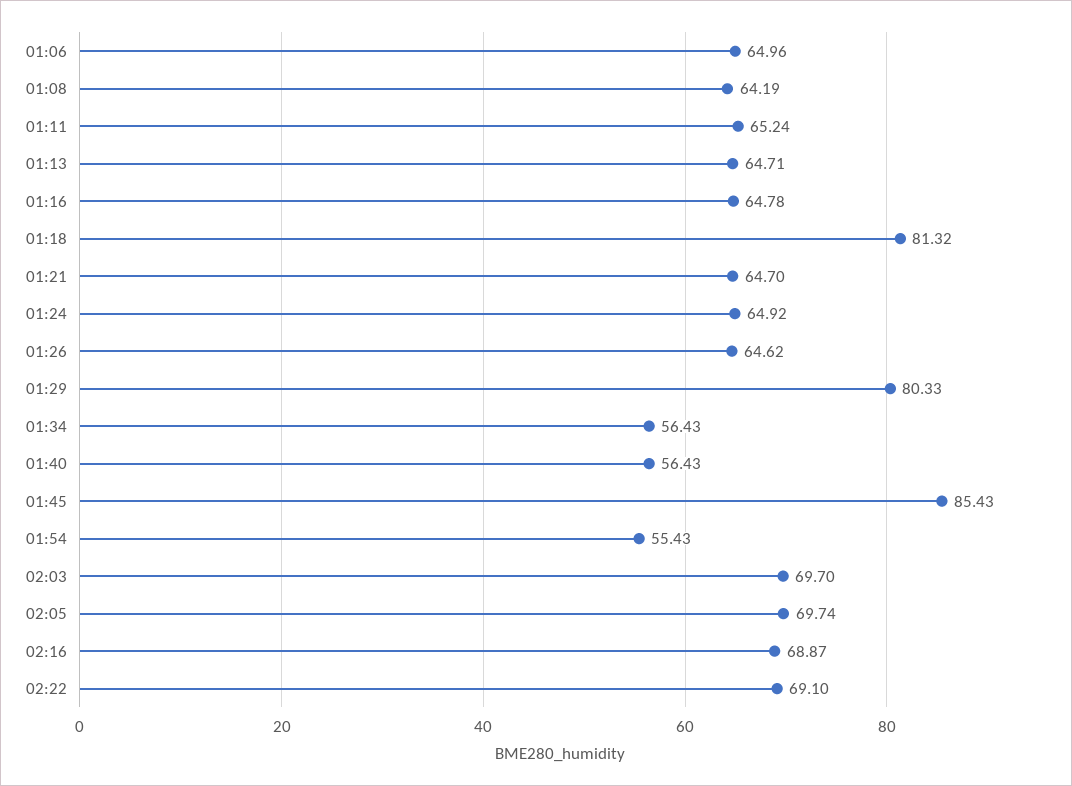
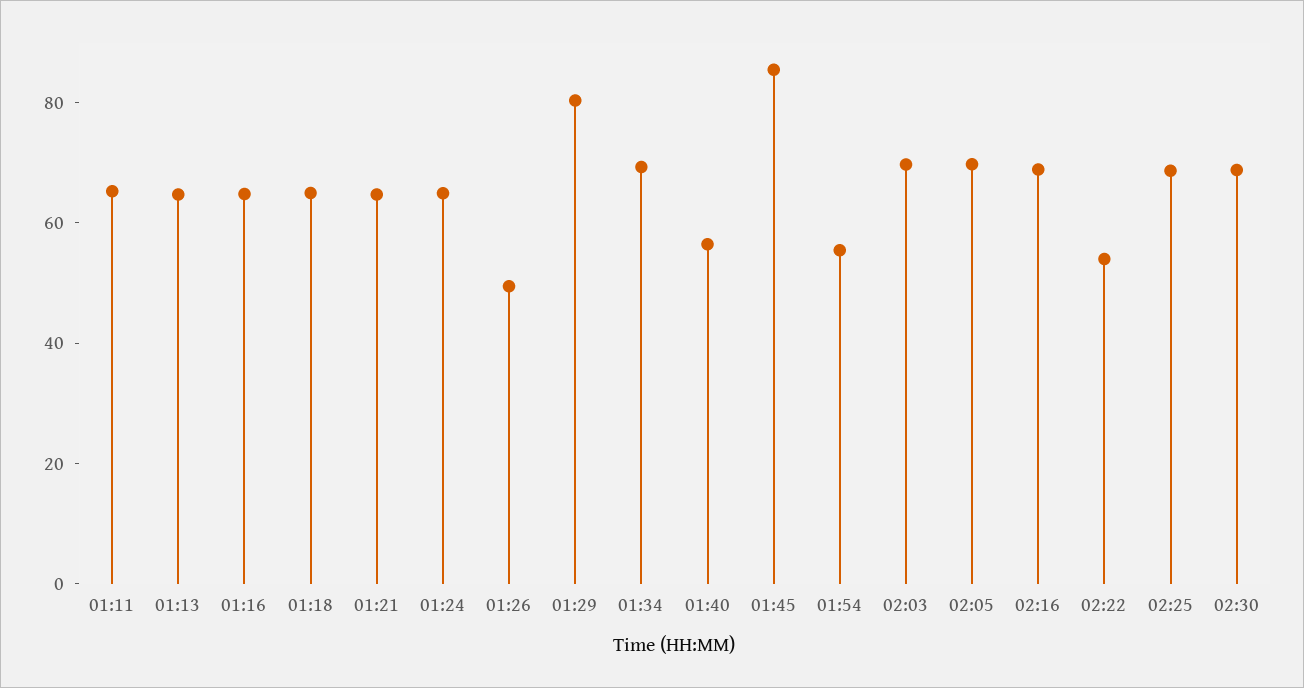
01:06: 64.96 -> none
01:08: 64.19 -> none
01:18: 81.32 -> 65
01:26: 64.62 -> 50
01:34: 56.43 -> 70
02:22: 69.1 -> 55
02:25: none -> 70
02:30: none -> 70

